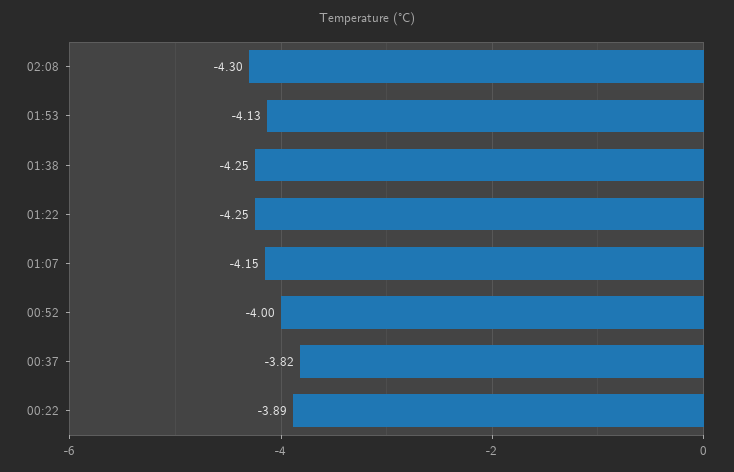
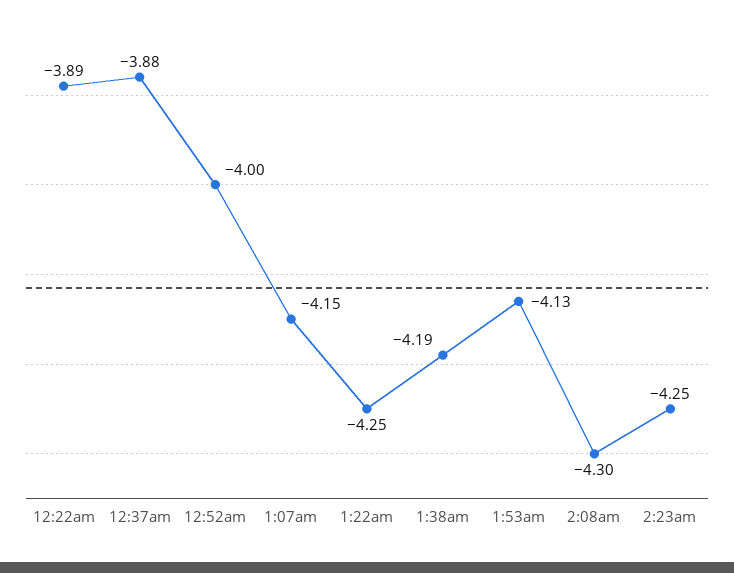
01:38: -4.25 -> -4.19
00:37: -3.82 -> -3.88
2:23am: none -> -4.25

